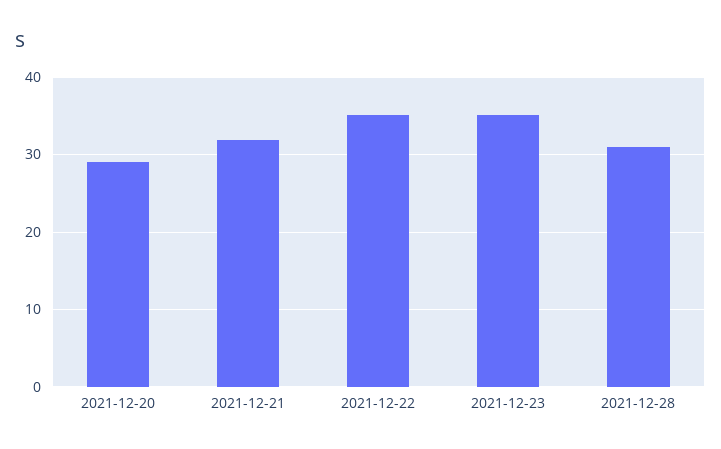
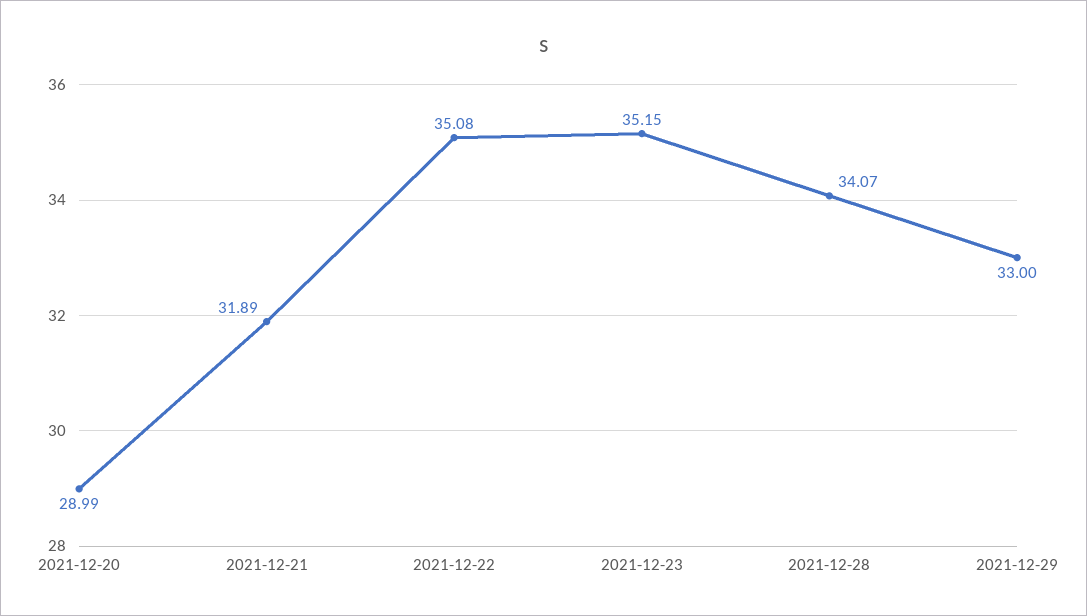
2021-12-28: 31 -> 34.07
2021-12-29: none -> 33

